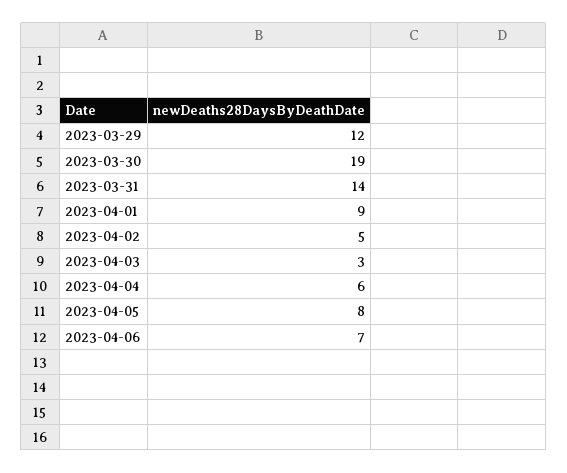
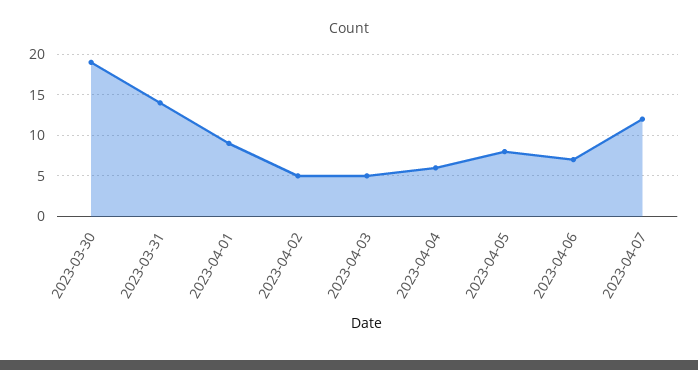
2023-03-29: 12 -> none
2023-04-03: 3 -> 5
2023-04-07: none -> 12

